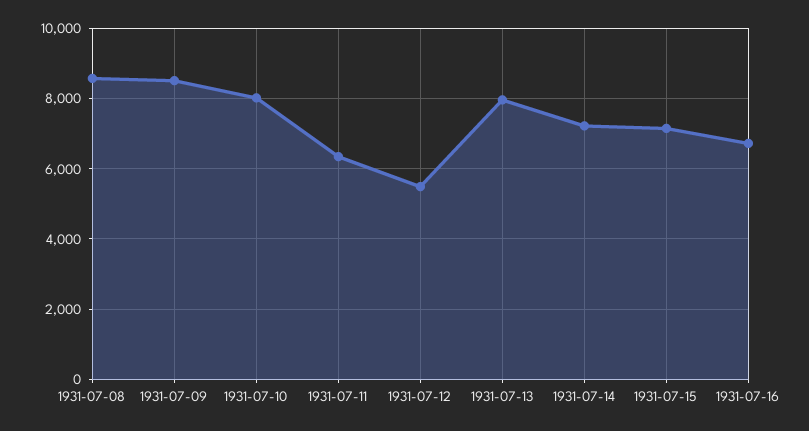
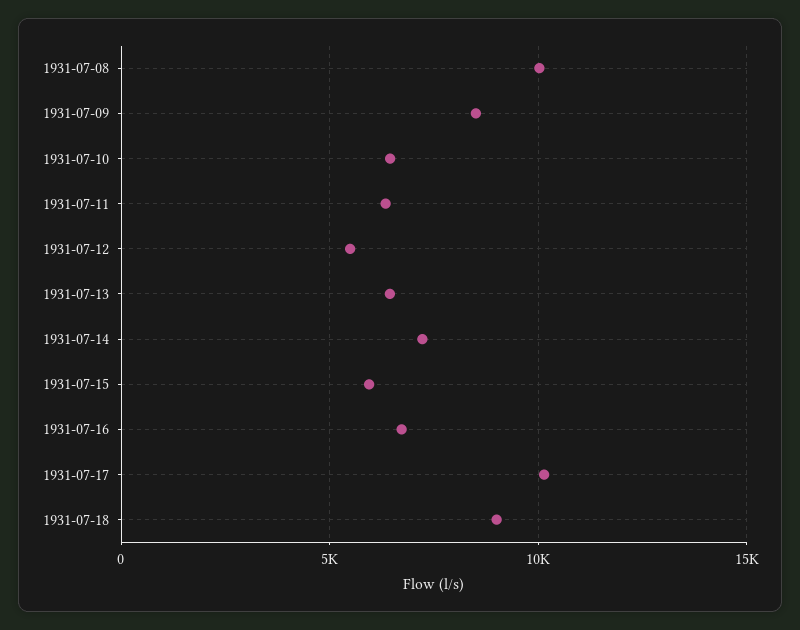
1931-07-08: 8600 -> 10000
1931-07-10: 8000 -> 6500
1931-07-13: 8000 -> 6500
1931-07-15: 7200 -> 6000
1931-07-17: none -> 10000
1931-07-18: none -> 9000

